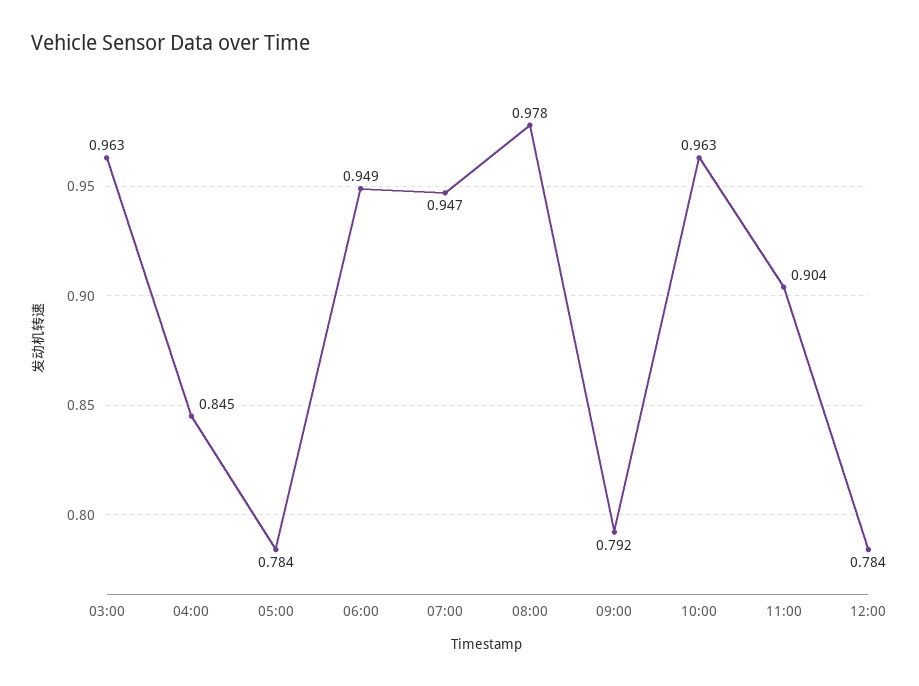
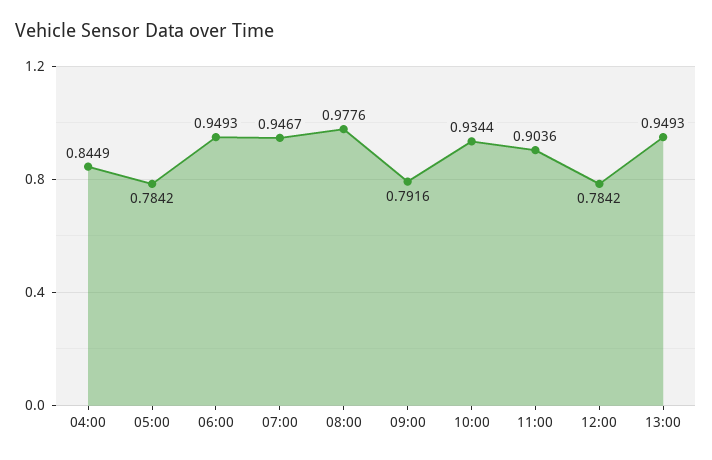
03:00: 0.963 -> none
10:00: 0.963 -> 0.9344
13:00: none -> 0.9493

